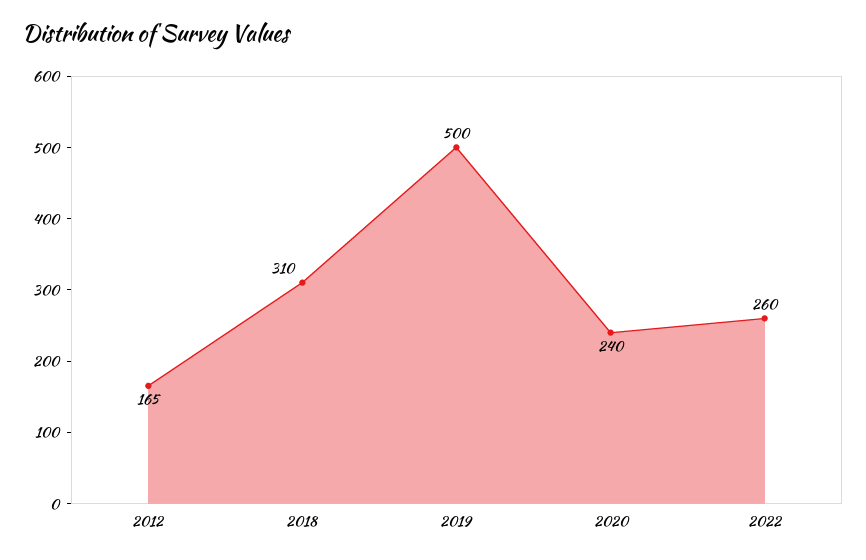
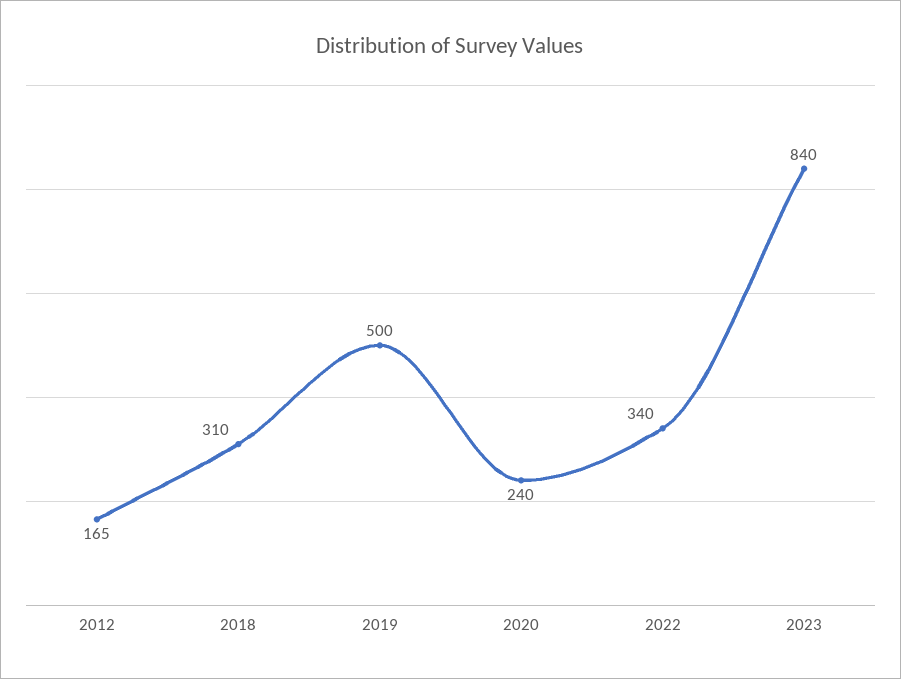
2022: 260 -> 340
2023: none -> 840

